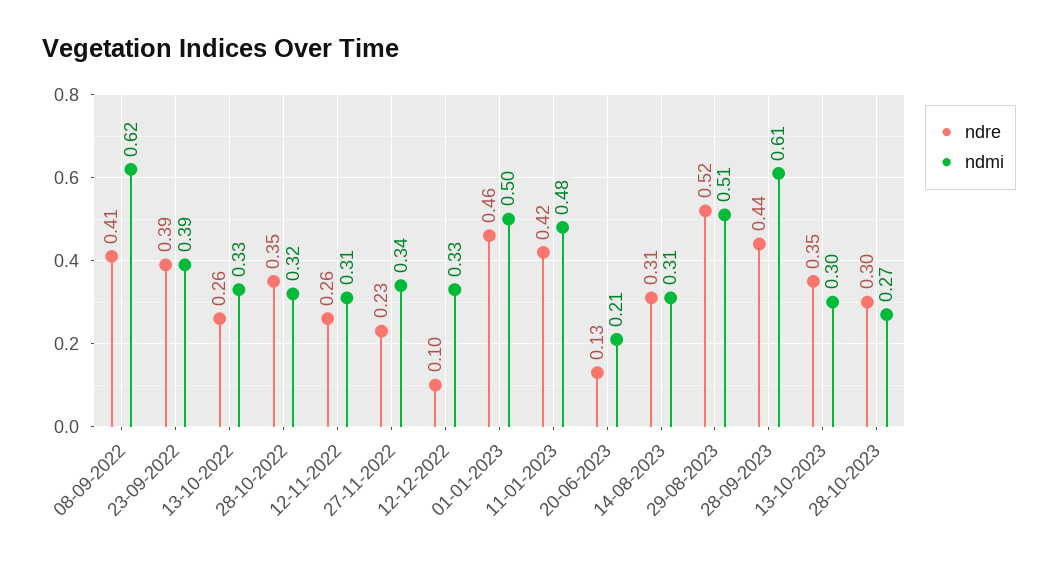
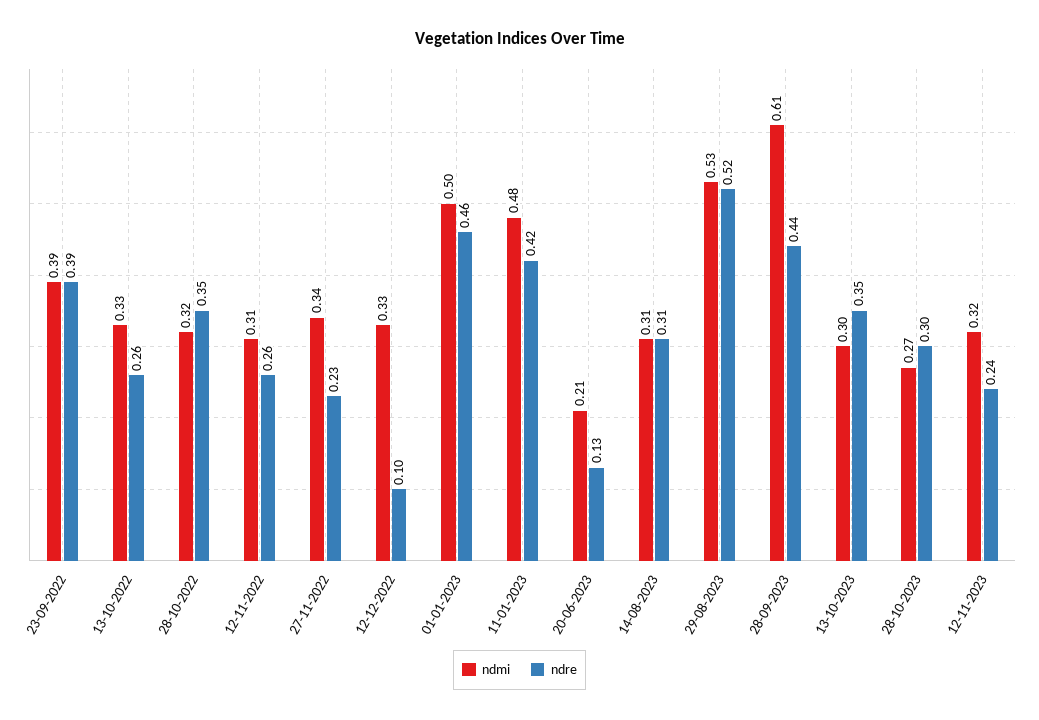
ndre, 08-09-2022: 0.41 -> none
ndmi, 08-09-2022: 0.62 -> none
ndmi, 29-08-2023: 0.51 -> 0.53
ndmi, 12-11-2023: none -> 0.32
ndre, 12-11-2023: none -> 0.24

